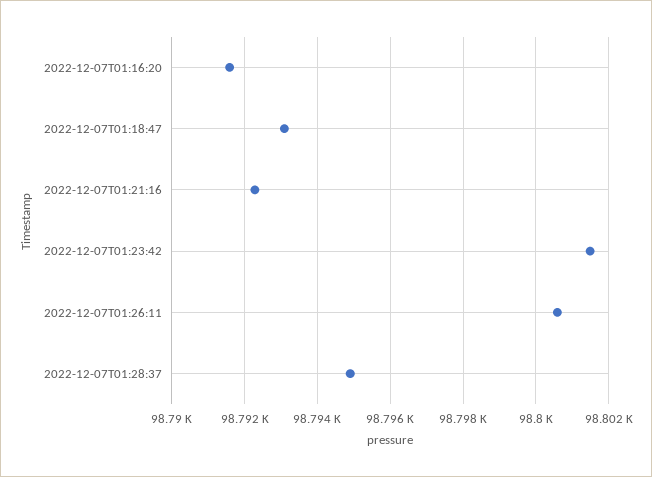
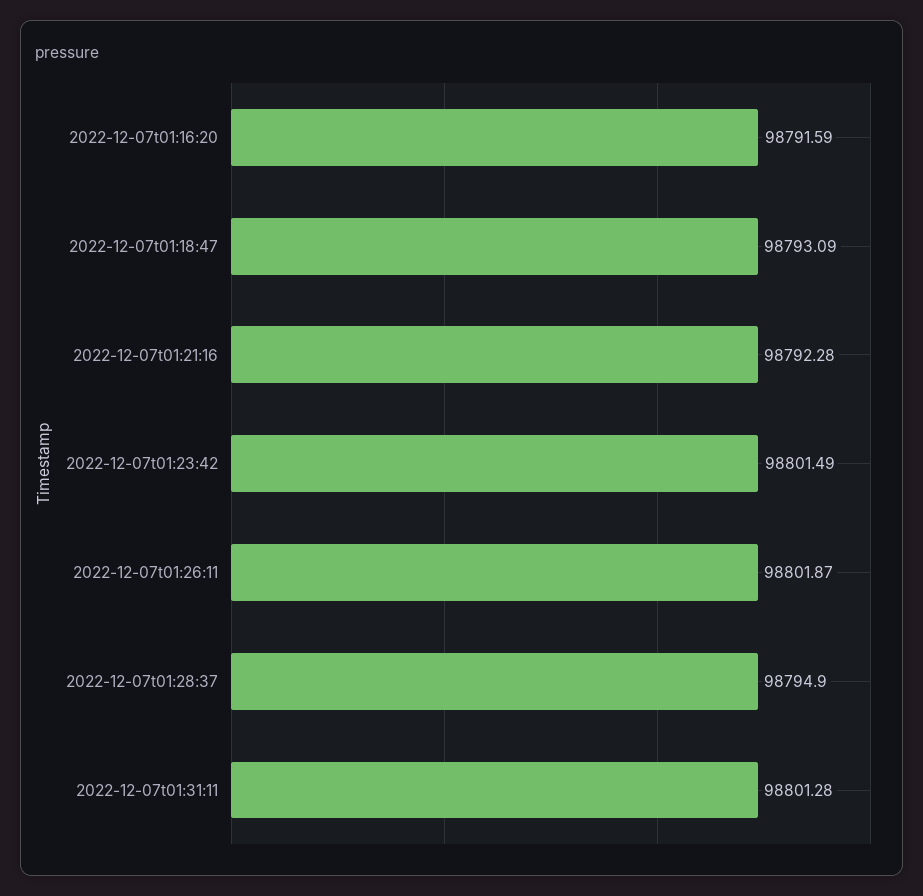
2022-12-07T01:26:11: 98800.6 -> 98801.87
2022-12-07t01:31:11: none -> 98801.28

